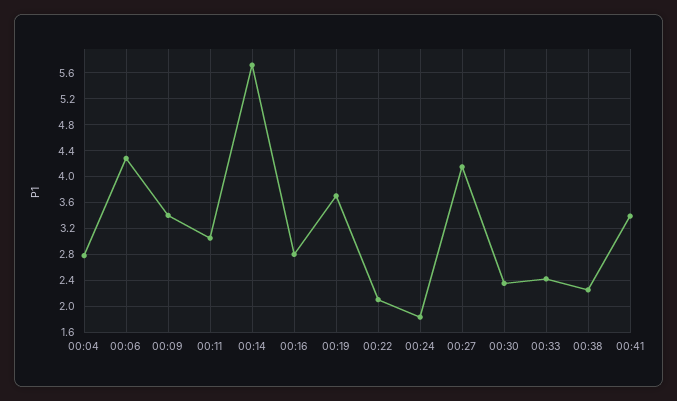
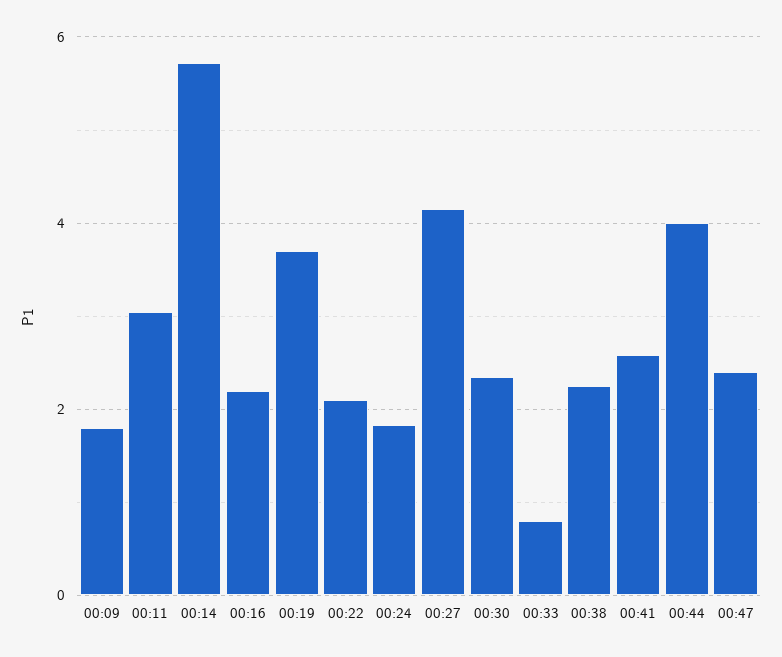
00:04: 2.8 -> none
00:06: 4.3 -> none
00:09: 3.4 -> 1.8
00:16: 2.8 -> 2.2
00:33: 2.4 -> 0.8
00:41: 3.4 -> 2.6
00:44: none -> 4
00:47: none -> 2.4

